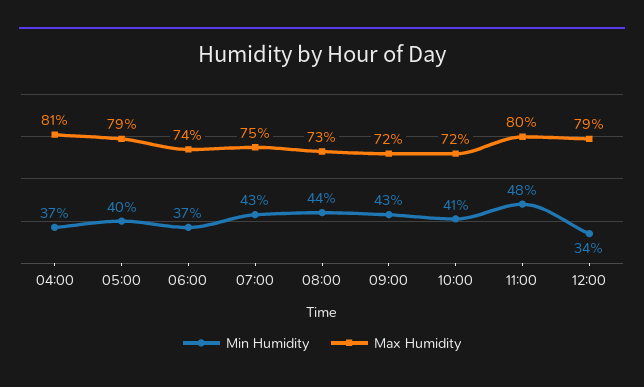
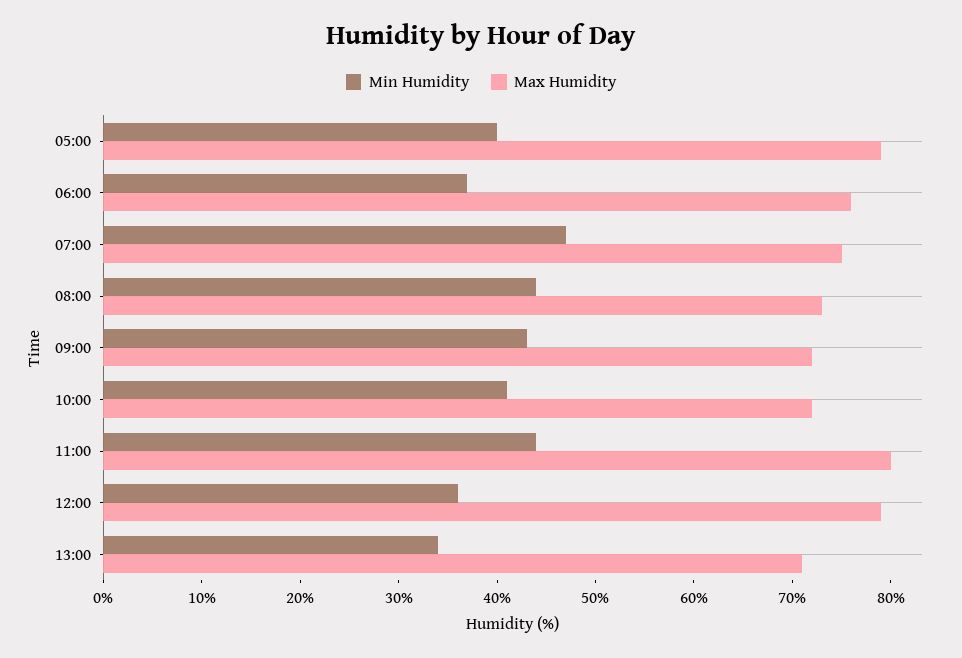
Min Humidity, 04:00: 37 -> none
Max Humidity, 04:00: 81 -> none
Max Humidity, 06:00: 74 -> 76
Min Humidity, 07:00: 43 -> 47
Min Humidity, 11:00: 48 -> 44
Min Humidity, 12:00: 34 -> 36
Min Humidity, 13:00: none -> 34
Max Humidity, 13:00: none -> 71

